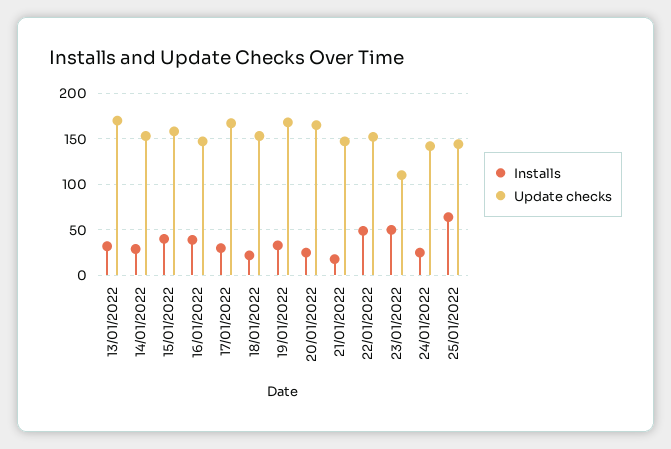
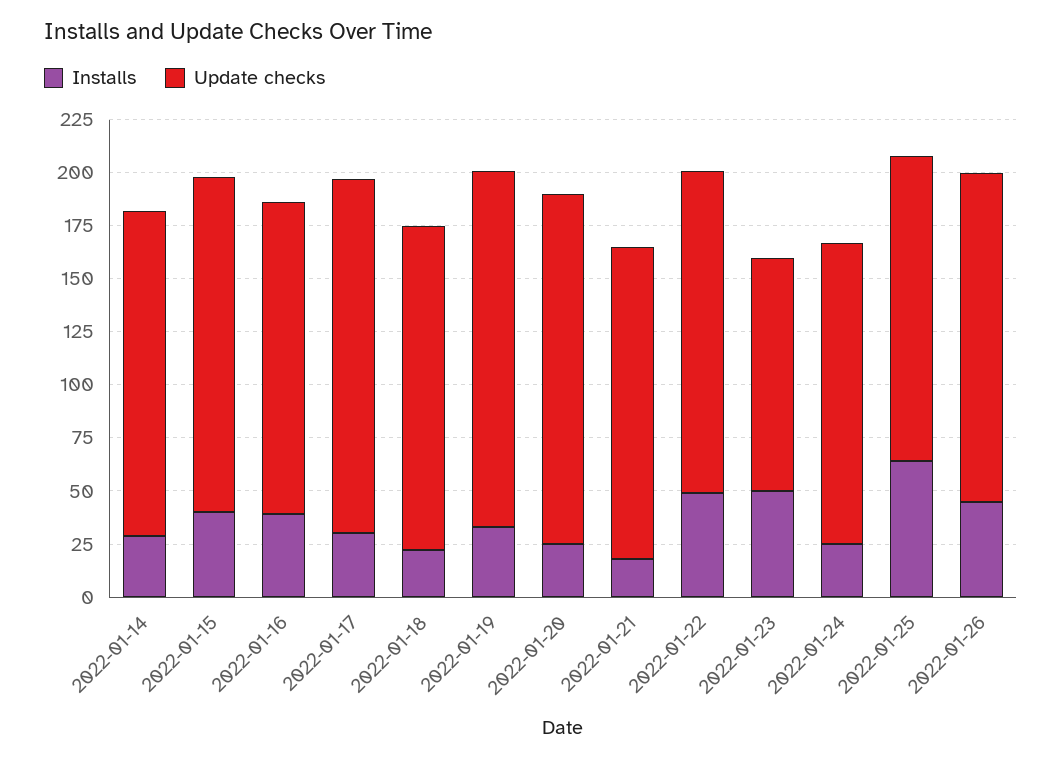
Installs, 13/01/2022: 30 -> none
Update checks, 13/01/2022: 170 -> none
Installs, 2022-01-26: none -> 45
Update checks, 2022-01-26: none -> 155

